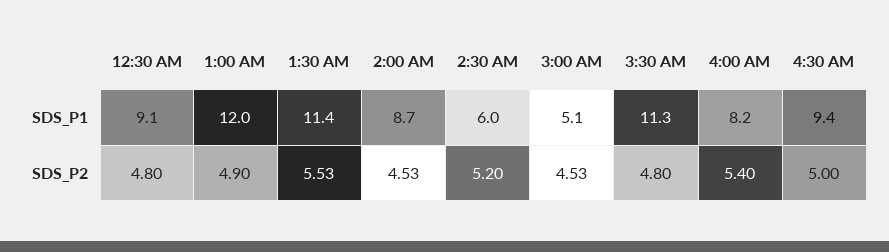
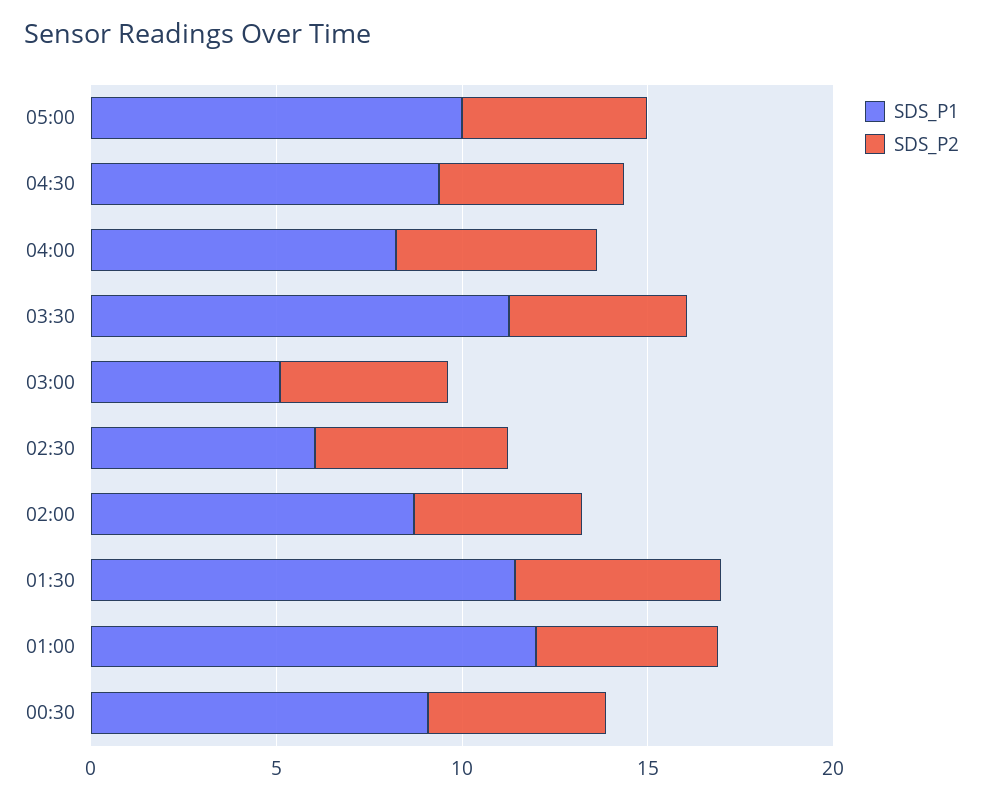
SDS_P1, 05:00: none -> 10
SDS_P2, 05:00: none -> 5

